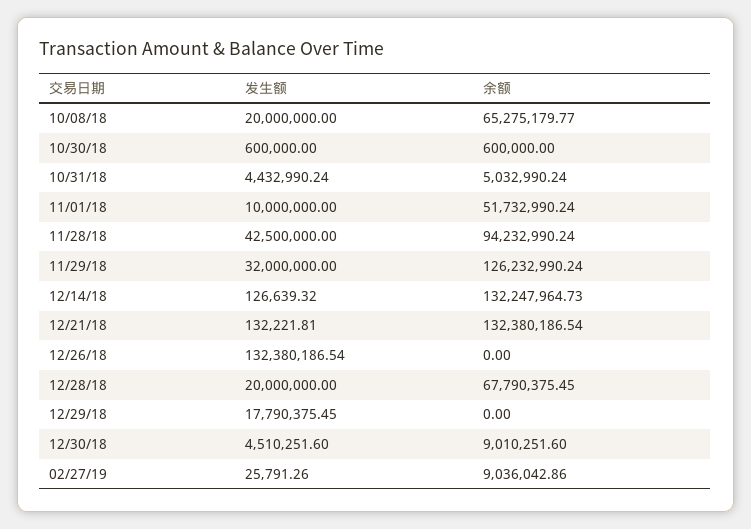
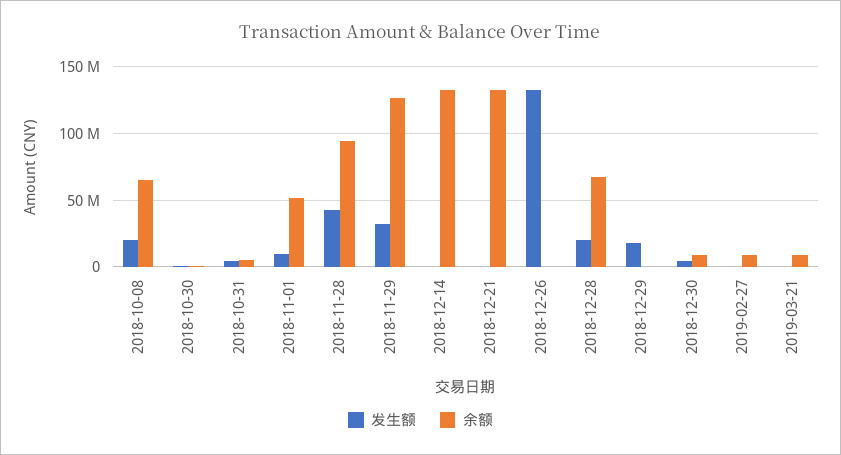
发生额, 2019-03-21: none -> 0
余额, 2019-03-21: none -> 10000000

